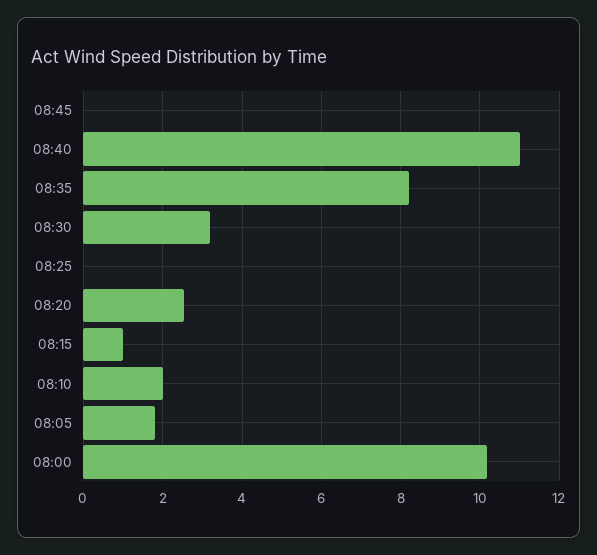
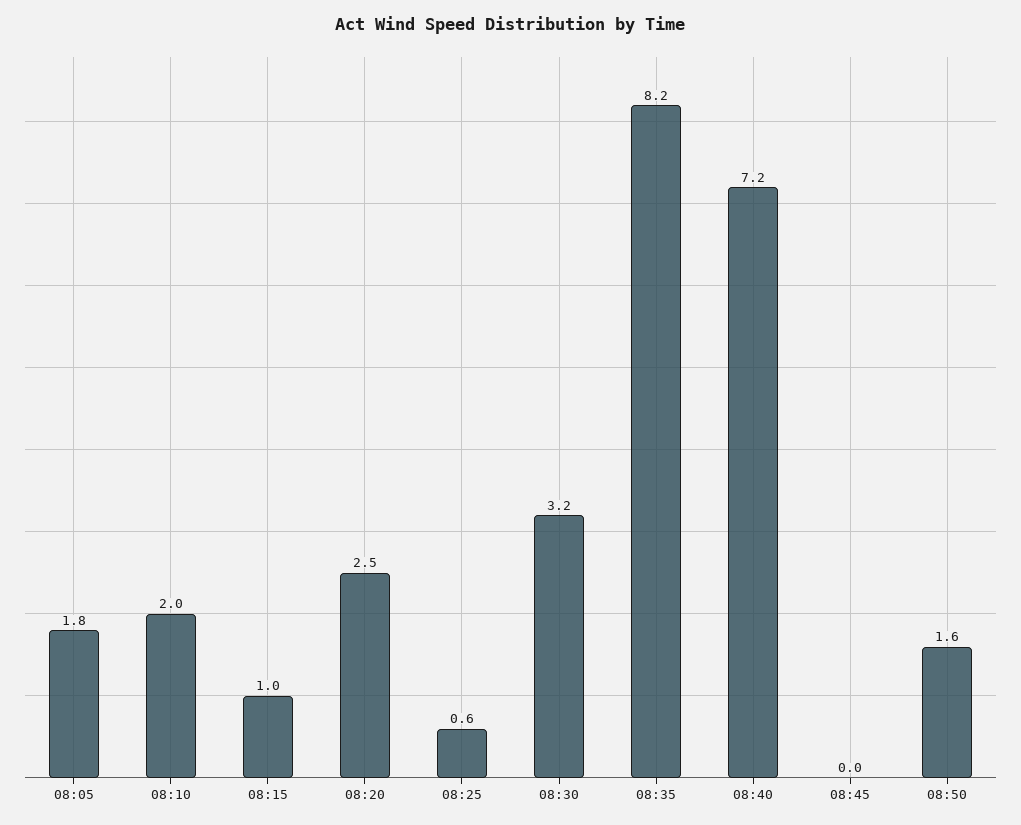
08:40: 11 -> 7.2
08:25: 0 -> 0.6
08:00: 10.2 -> none
08:50: none -> 1.6

